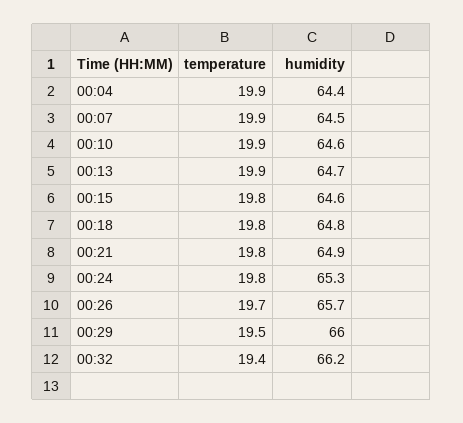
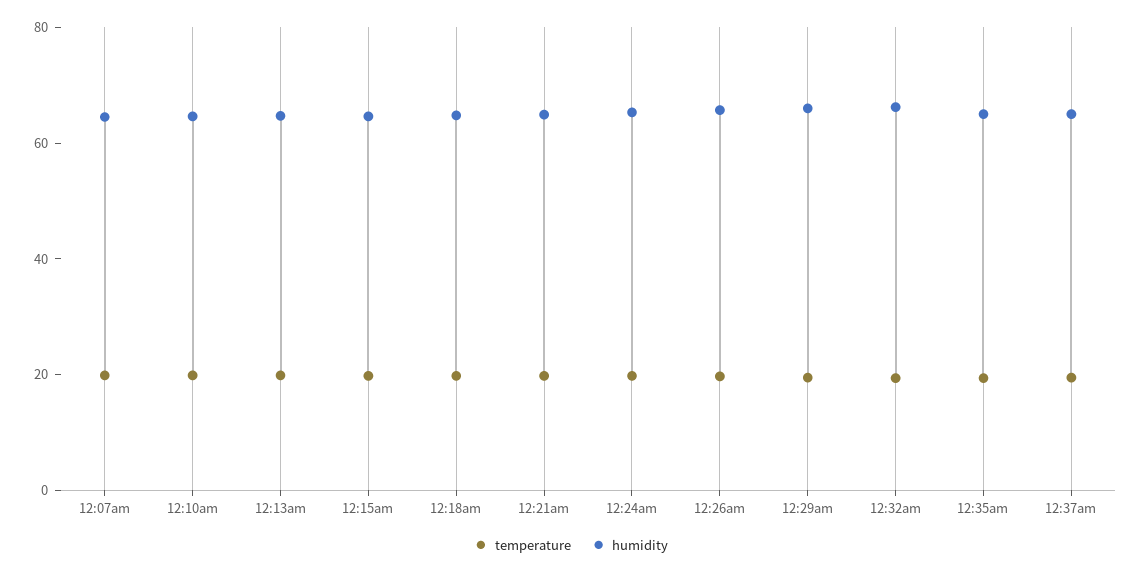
temperature, 00:04: 19.9 -> none
humidity, 00:04: 64.4 -> none
temperature, 12:35am: none -> 20
humidity, 12:35am: none -> 65
temperature, 12:37am: none -> 20
humidity, 12:37am: none -> 65

